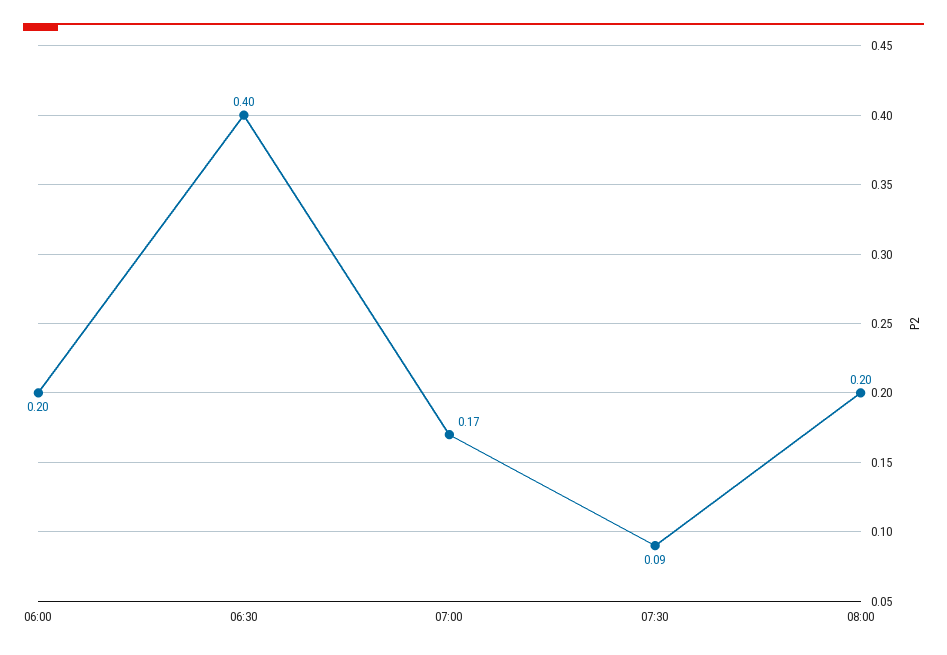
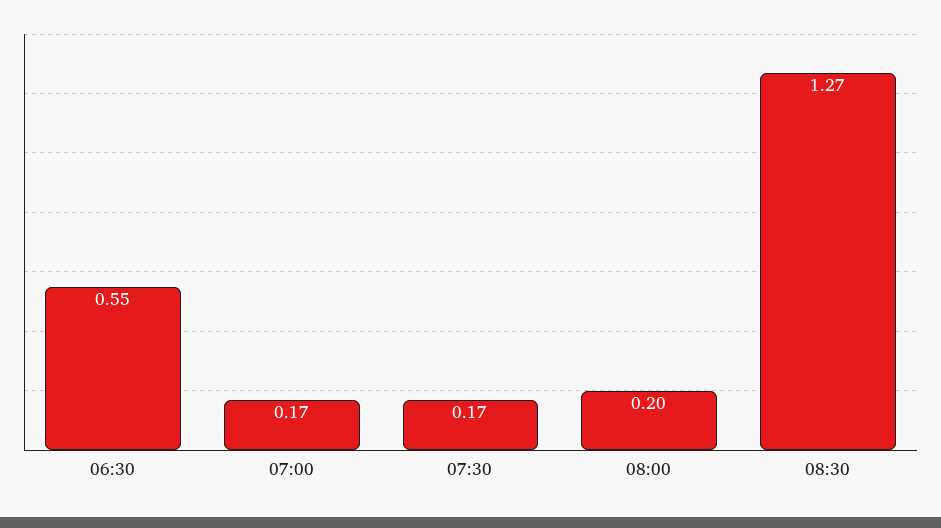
06:00: 0.2 -> none
06:30: 0.4 -> 0.55
07:30: 0.09 -> 0.17
08:30: none -> 1.27

